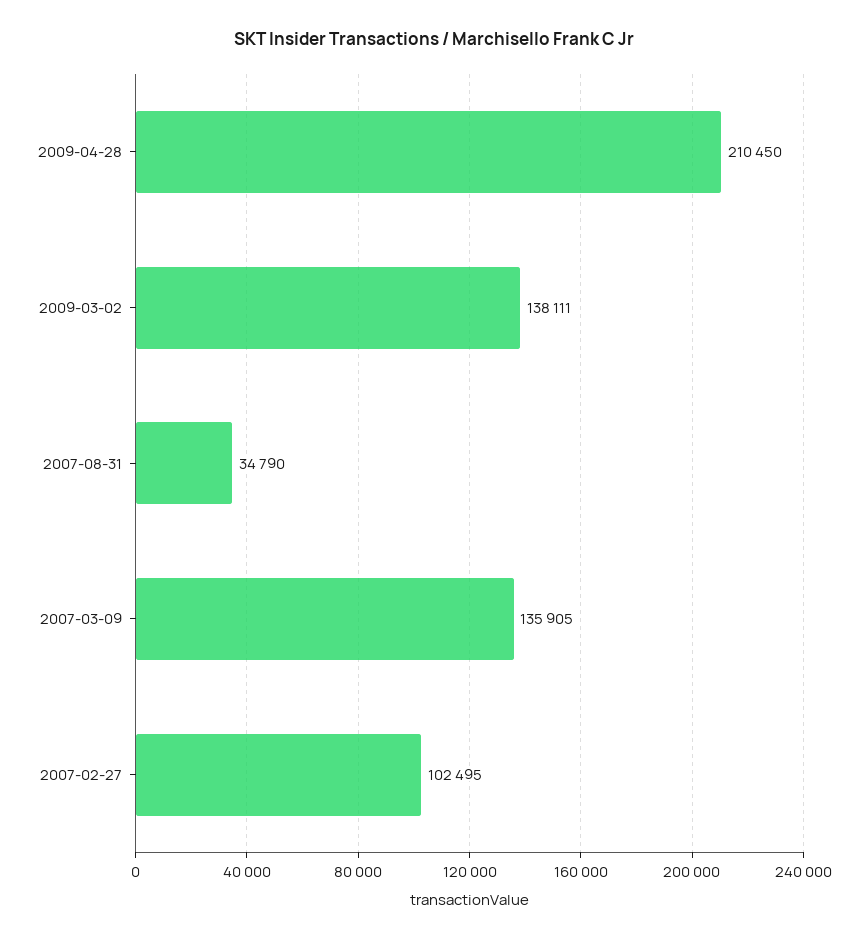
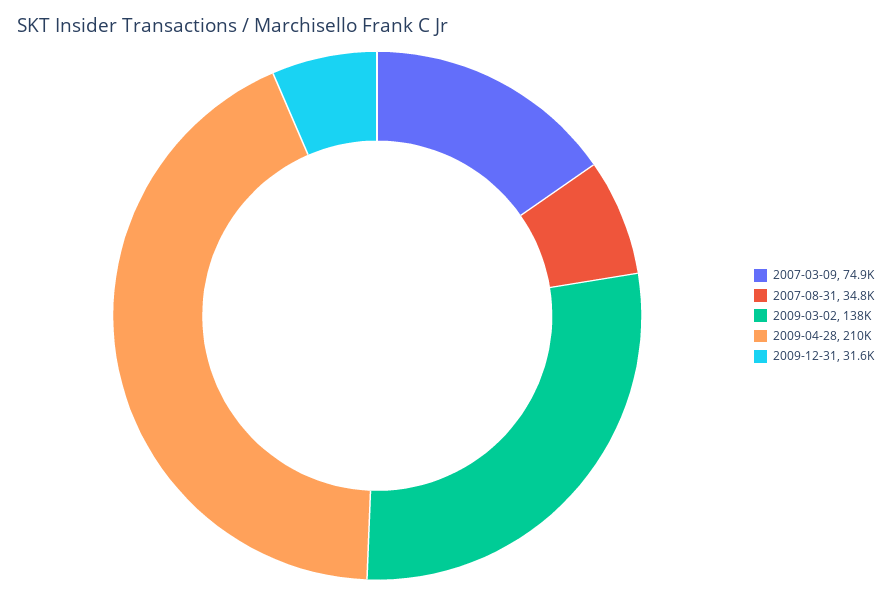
2007-03-09: 135905 -> 74900
2007-02-27: 102495 -> none
2009-12-31: none -> 31600

